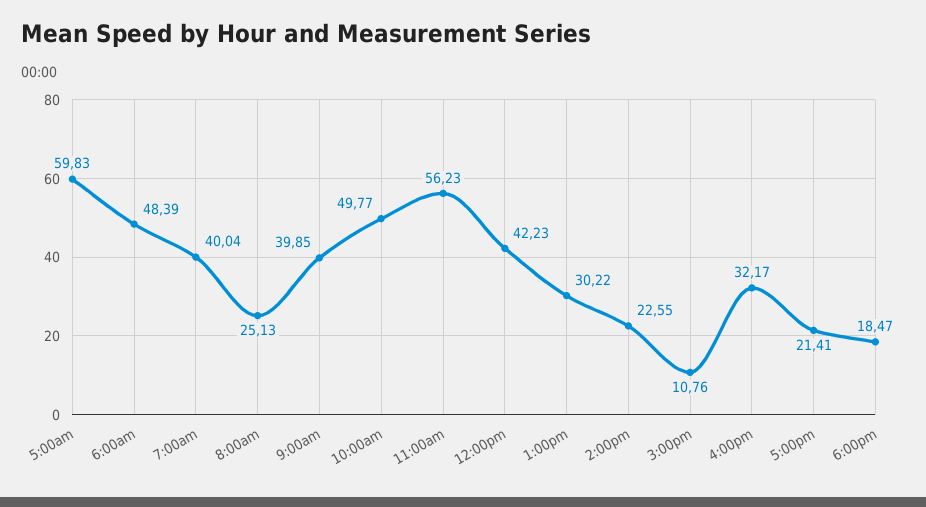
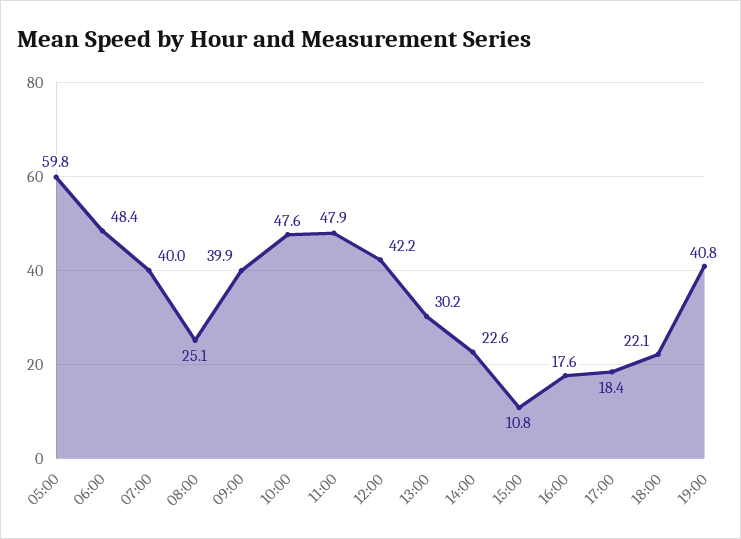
10:00am: 49.77 -> 47.6
11:00am: 56.23 -> 47.9
4:00pm: 32.17 -> 17.6
5:00pm: 21.41 -> 18.4
6:00pm: 18.47 -> 22.1
19:00: none -> 40.8

